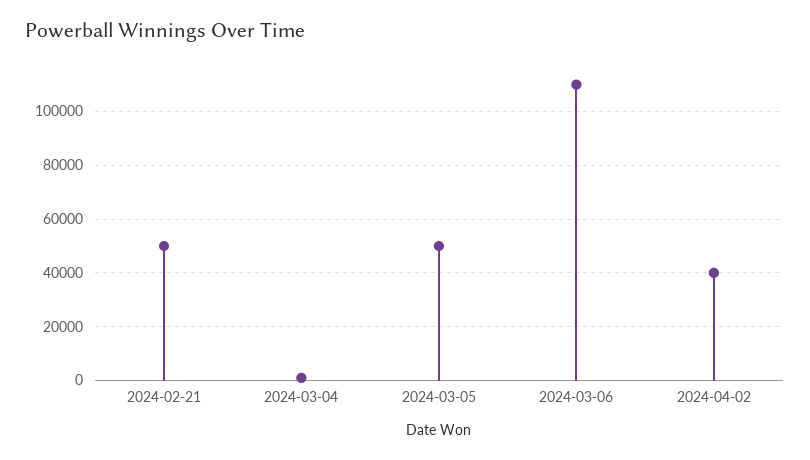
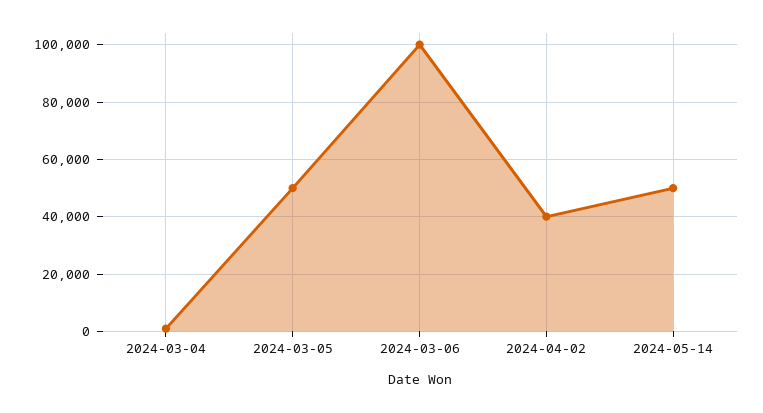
2024-02-21: 50000 -> none
2024-03-06: 110000 -> 100000
2024-05-14: none -> 50000

